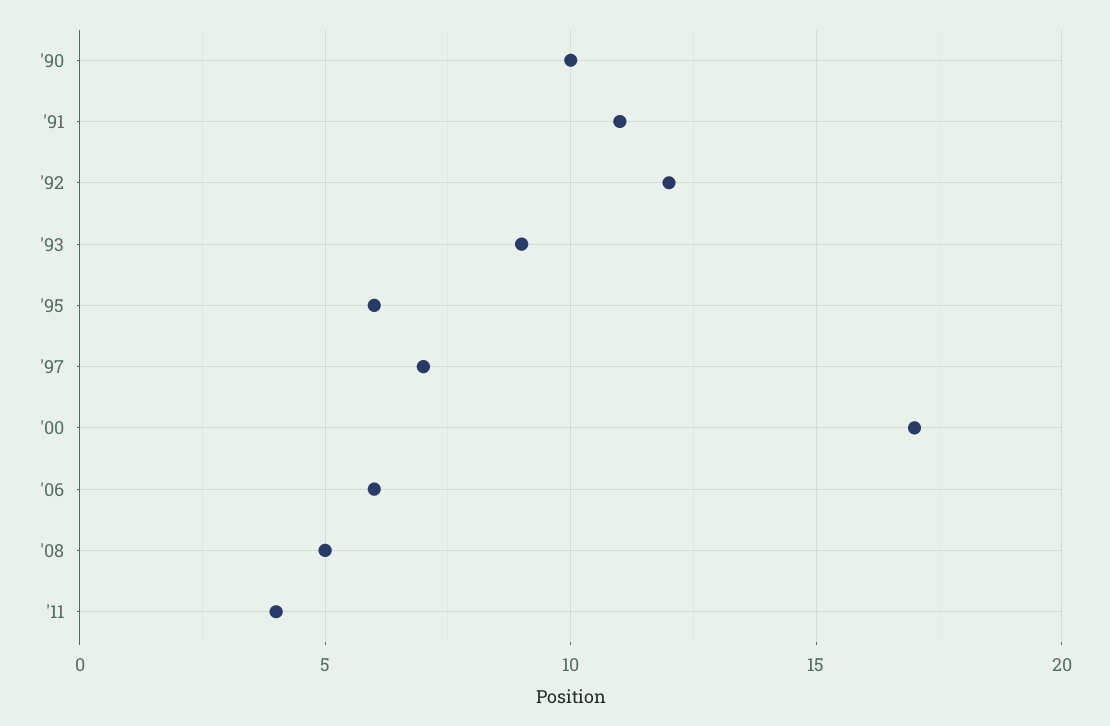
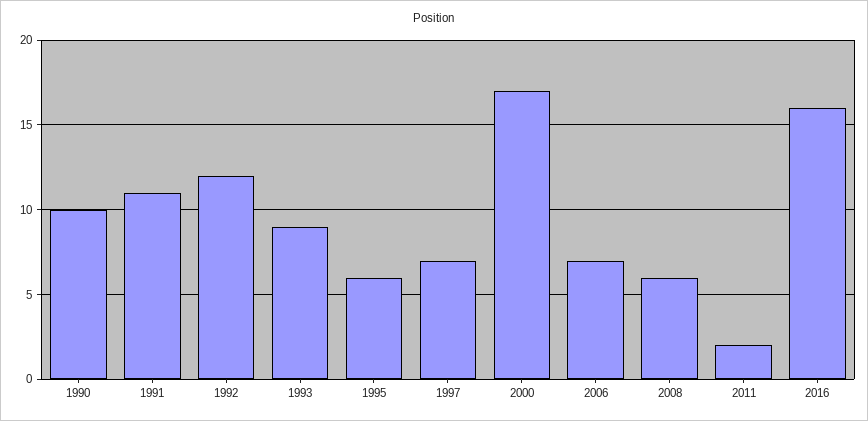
'06: 6 -> 7
'08: 5 -> 6
'11: 4 -> 2
2016: none -> 16

